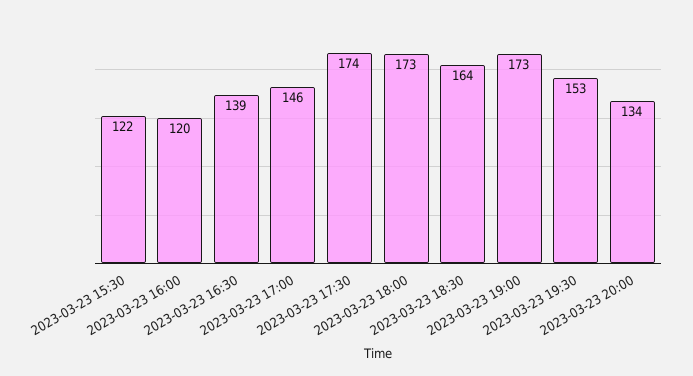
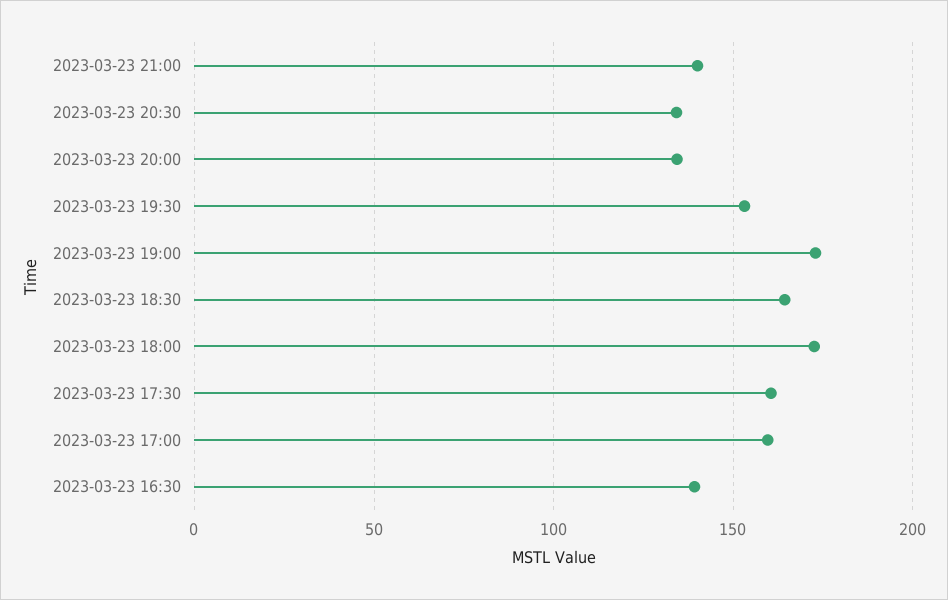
2023-03-23 15:30: 122 -> none
2023-03-23 16:00: 120 -> none
2023-03-23 17:00: 146 -> 160
2023-03-23 17:30: 174 -> 160
2023-03-23 21:00: none -> 140
2023-03-23 20:30: none -> 135

